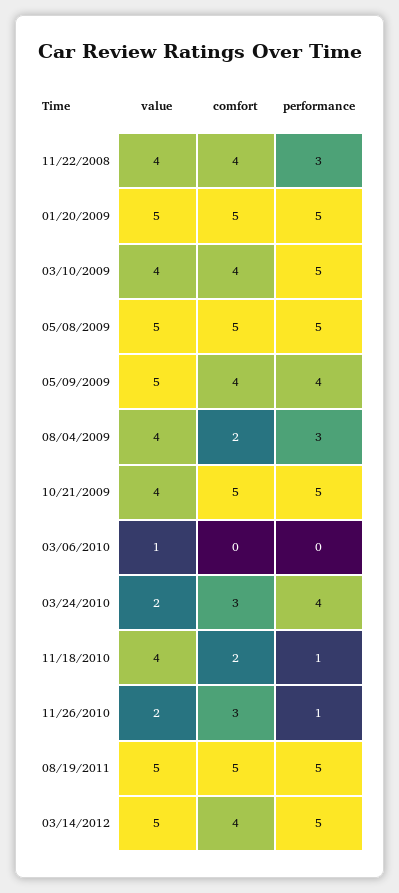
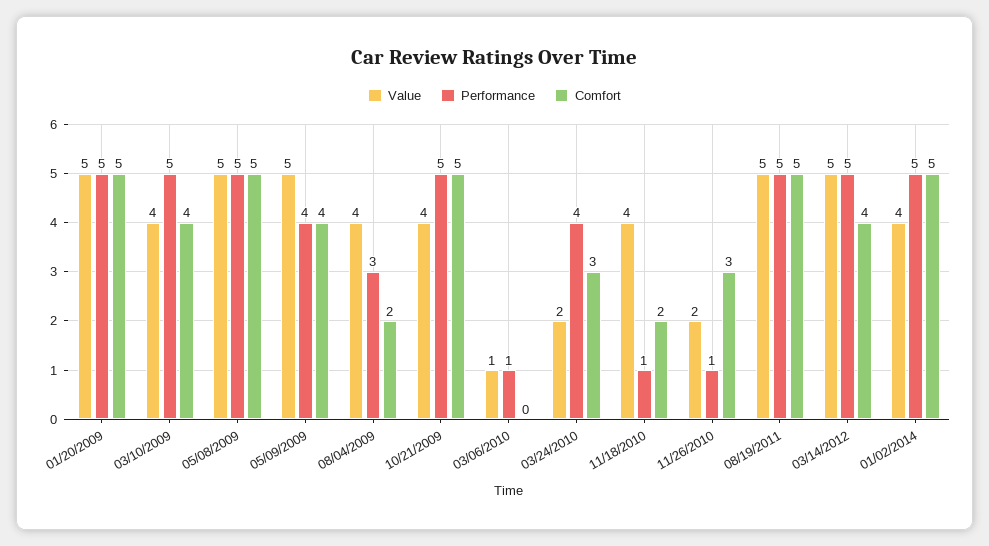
value, 11/22/2008: 4 -> none
comfort, 11/22/2008: 4 -> none
performance, 11/22/2008: 3 -> none
performance, 03/06/2010: 0 -> 1
value, 01/02/2014: none -> 4
performance, 01/02/2014: none -> 5
comfort, 01/02/2014: none -> 5

